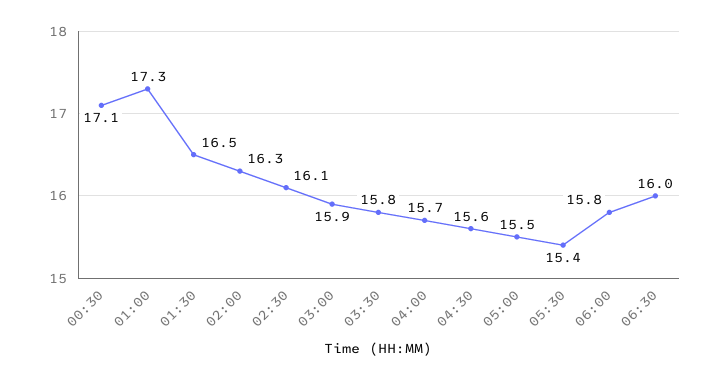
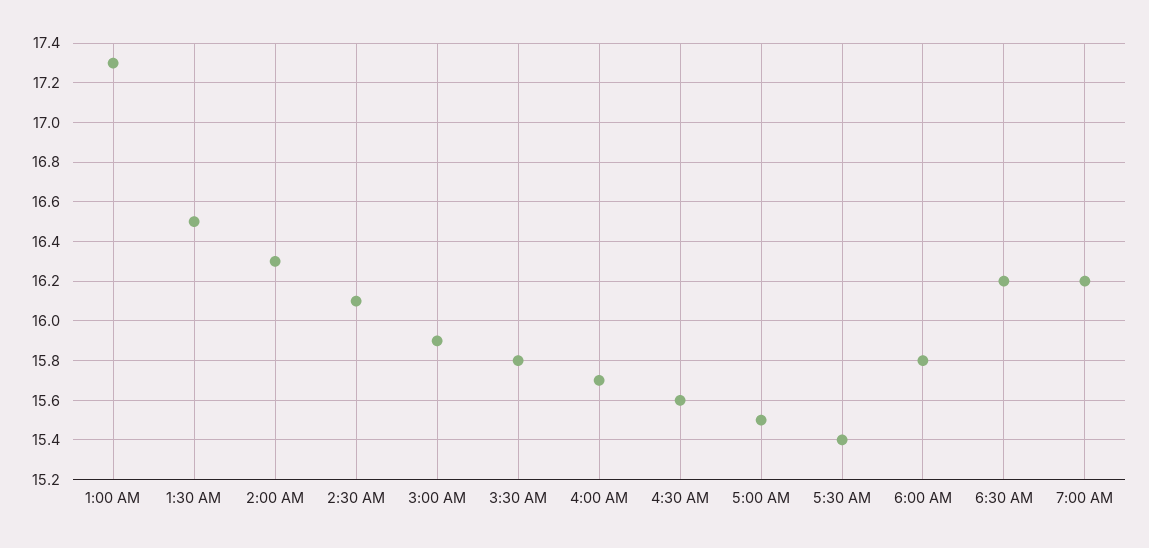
00:30: 17.1 -> none
06:30: 16 -> 16.2
7:00 AM: none -> 16.2

